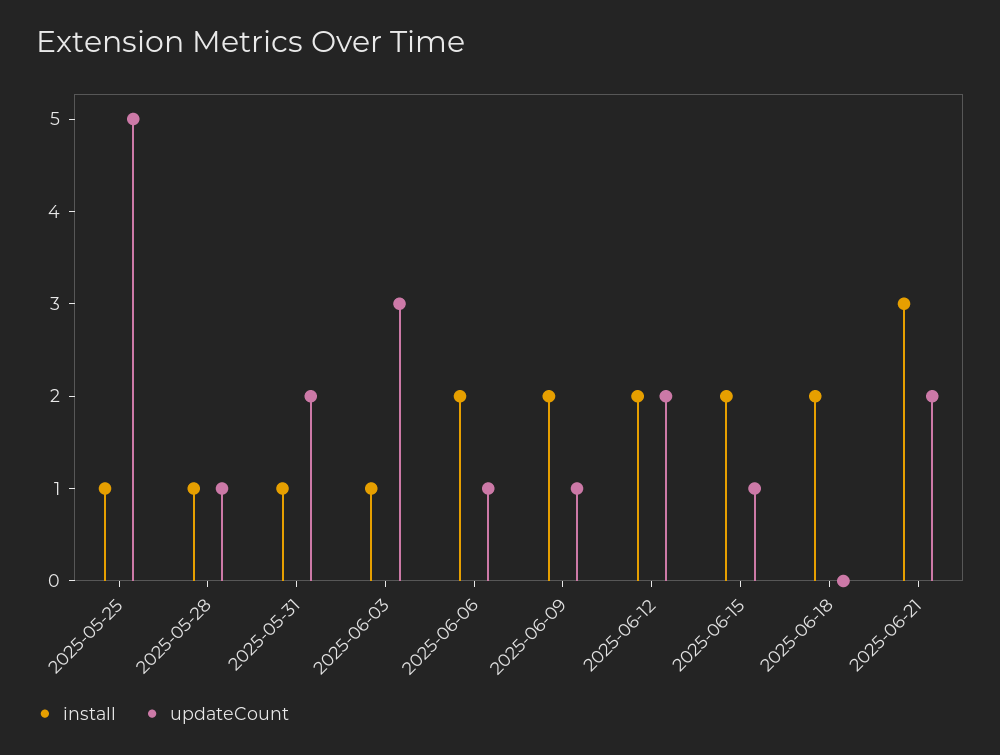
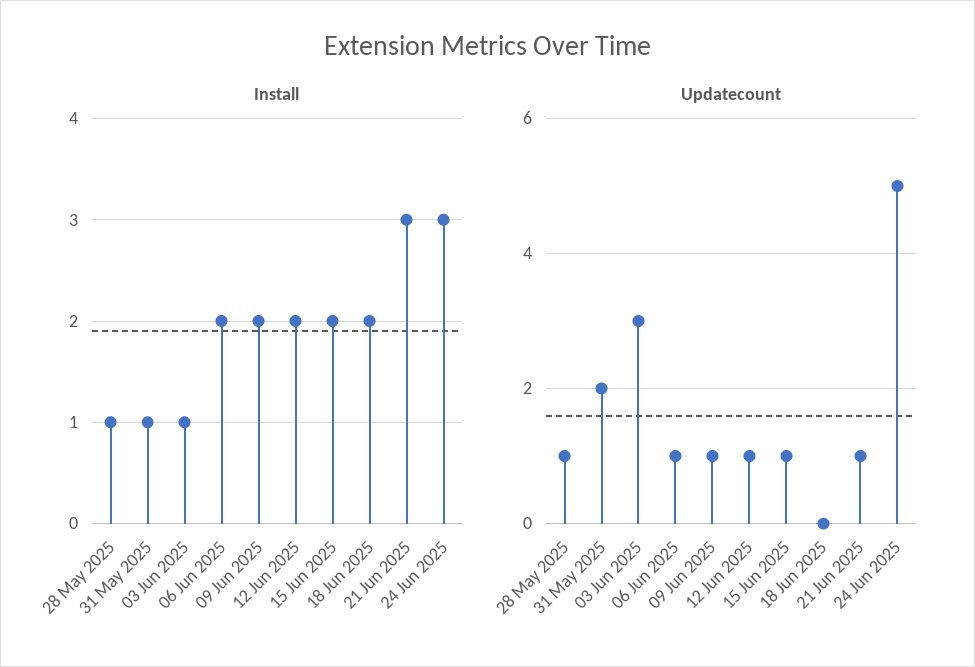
install, 2025-05-25: 1 -> none
updateCount, 2025-05-25: 5 -> none
updateCount, 2025-06-12: 2 -> 1
updateCount, 2025-06-21: 2 -> 1
install, 24 Jun 2025: none -> 3
updateCount, 24 Jun 2025: none -> 5

